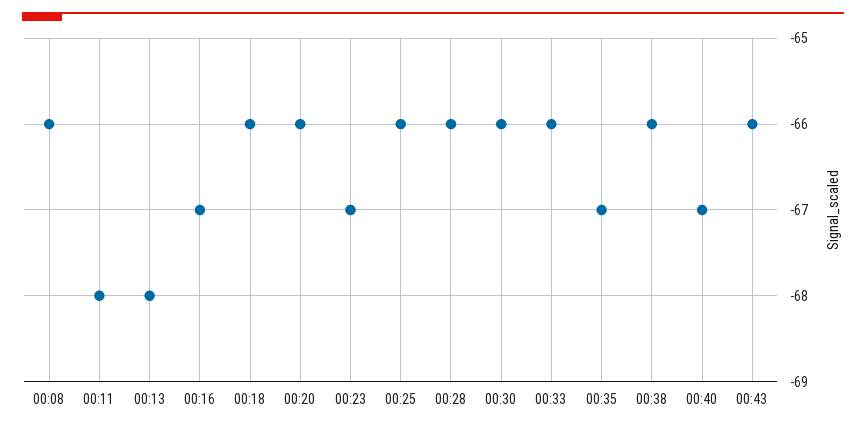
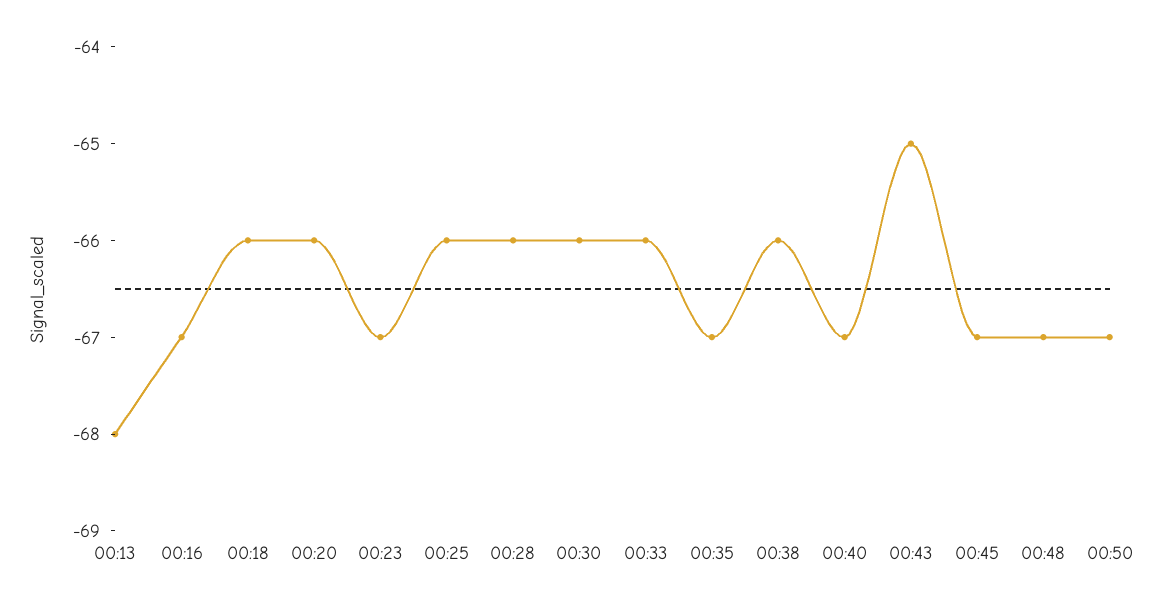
00:08: -66 -> none
00:11: -68 -> none
00:43: -66 -> -65
00:45: none -> -67
00:48: none -> -67
00:50: none -> -67

